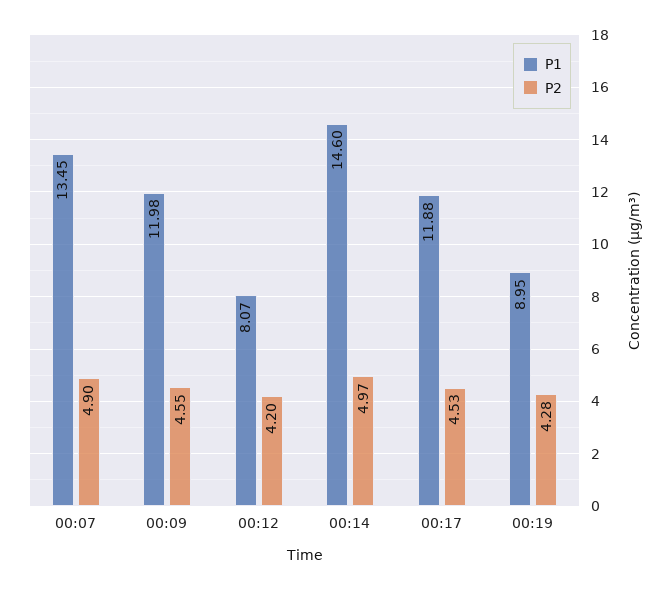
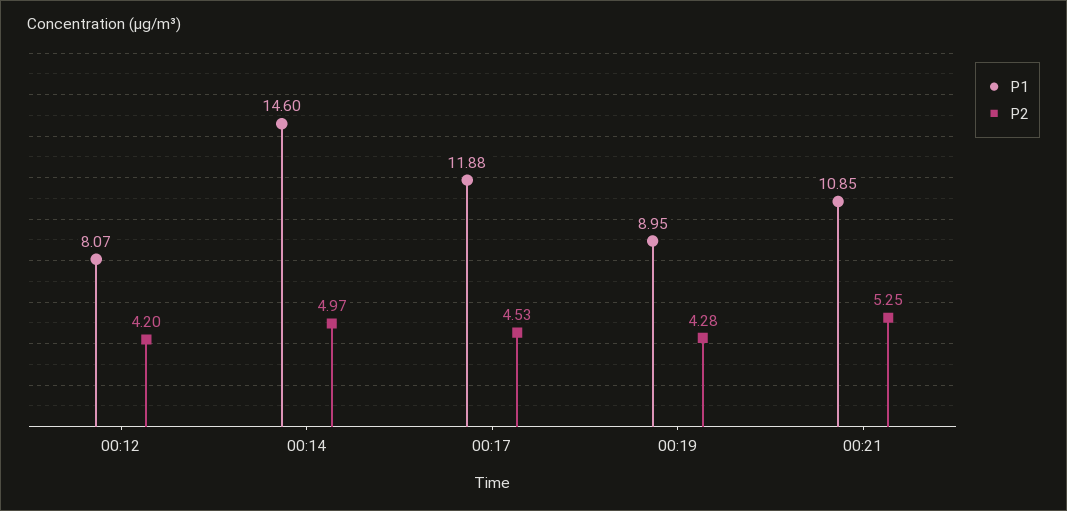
P1, 00:07: 13.45 -> none
P2, 00:07: 4.9 -> none
P1, 00:09: 11.98 -> none
P2, 00:09: 4.55 -> none
P1, 00:21: none -> 10.85
P2, 00:21: none -> 5.25

